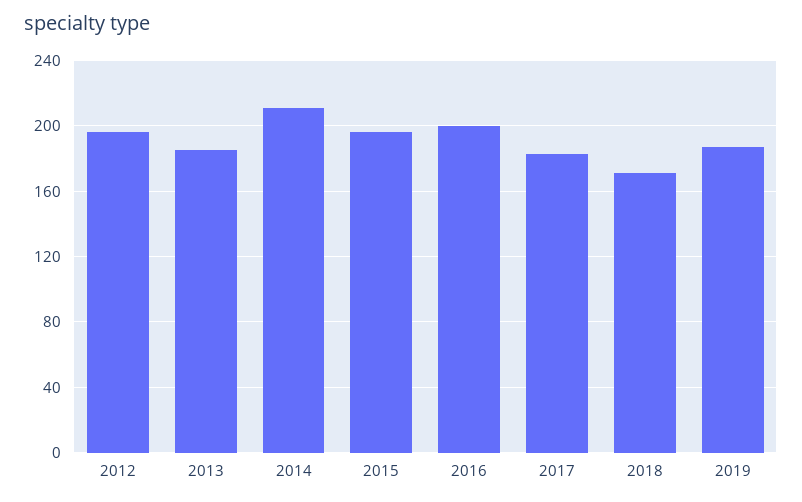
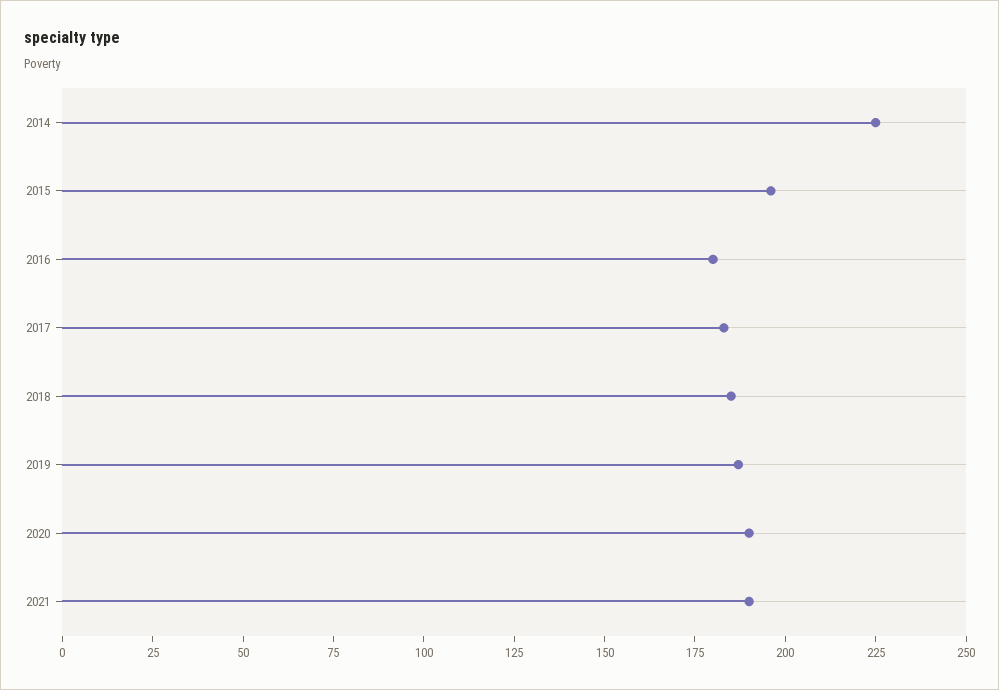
2012: 195 -> none
2013: 185 -> none
2014: 210 -> 225
2016: 200 -> 180
2018: 170 -> 185
2020: none -> 190
2021: none -> 190

